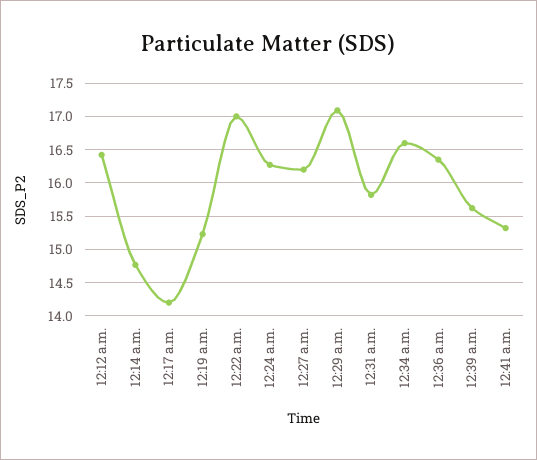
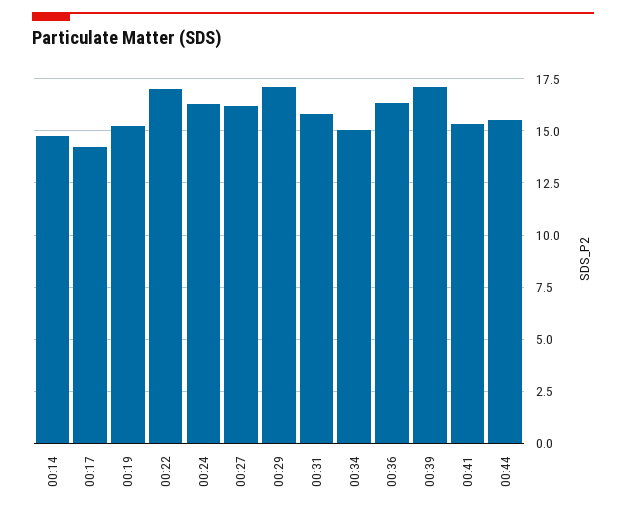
12:12 a.m.: 16.4 -> none
12:34 a.m.: 16.6 -> 15
12:39 a.m.: 15.6 -> 17
00:44: none -> 15.5

